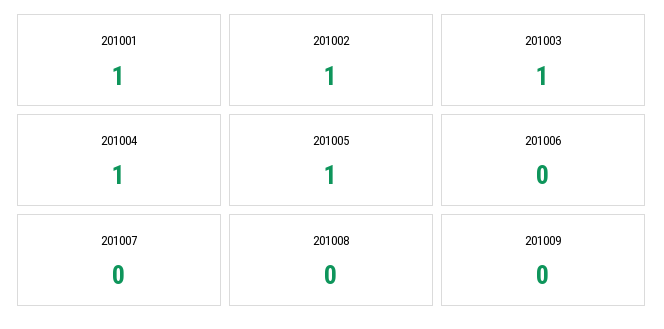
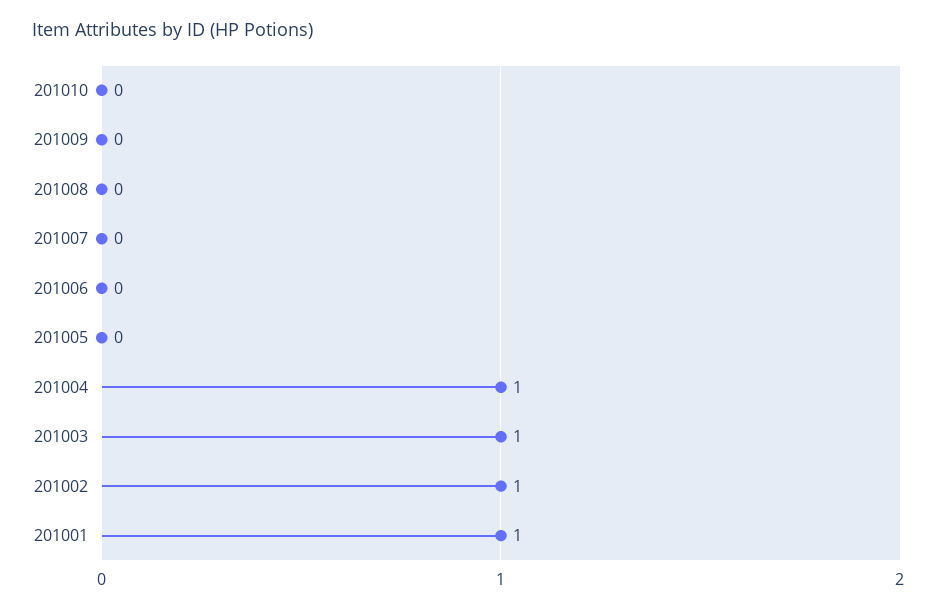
201005: 1 -> 0
201010: none -> 0

